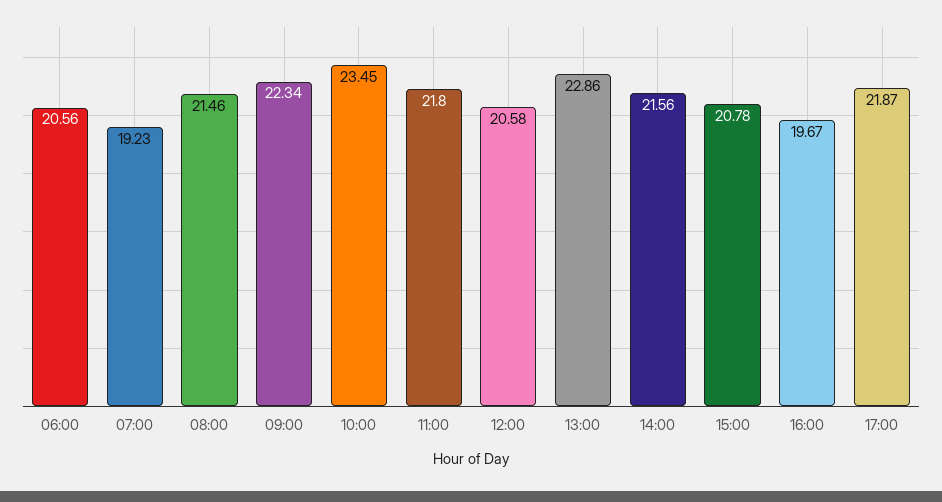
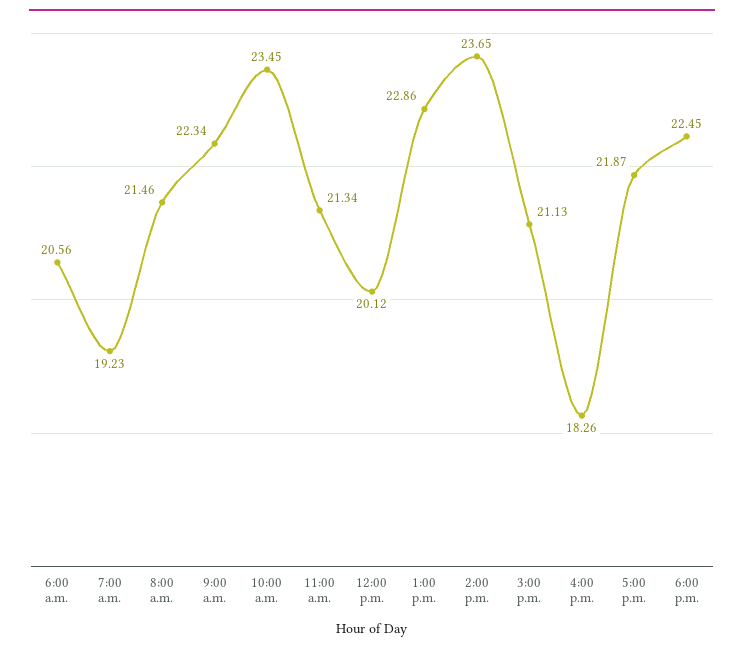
11:00: 21.8 -> 21.34
12:00: 20.58 -> 20.12
14:00: 21.56 -> 23.65
15:00: 20.78 -> 21.13
16:00: 19.67 -> 18.26
6:00 p.m.: none -> 22.45

